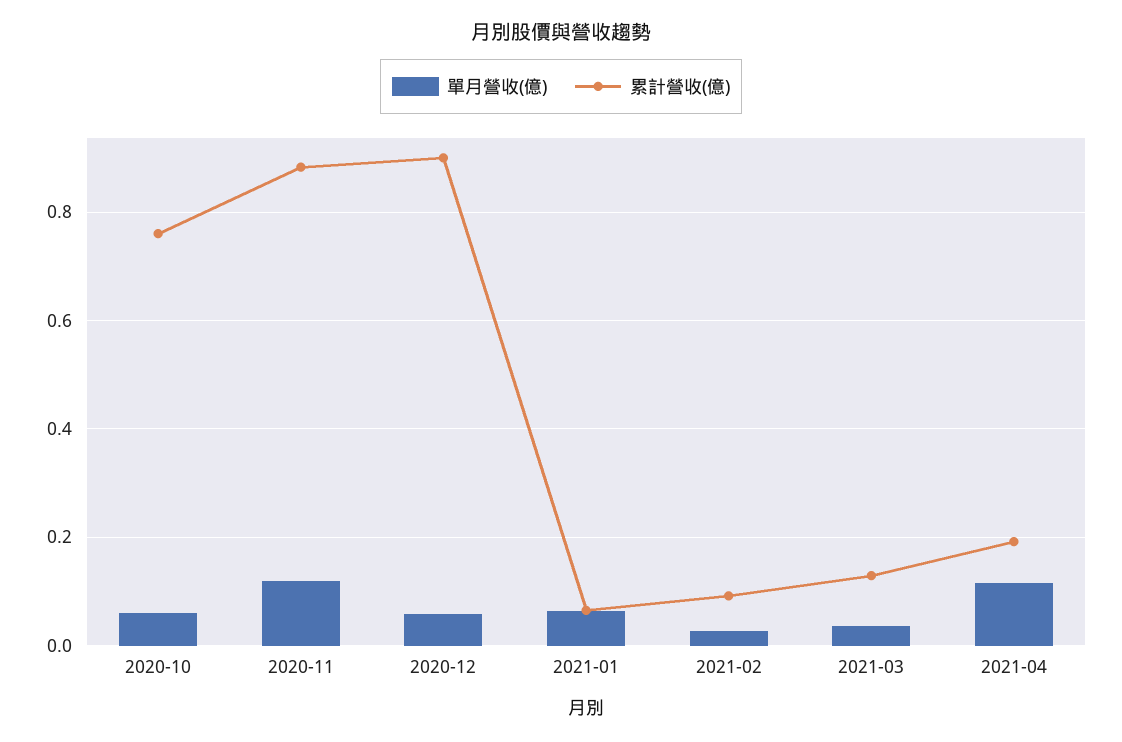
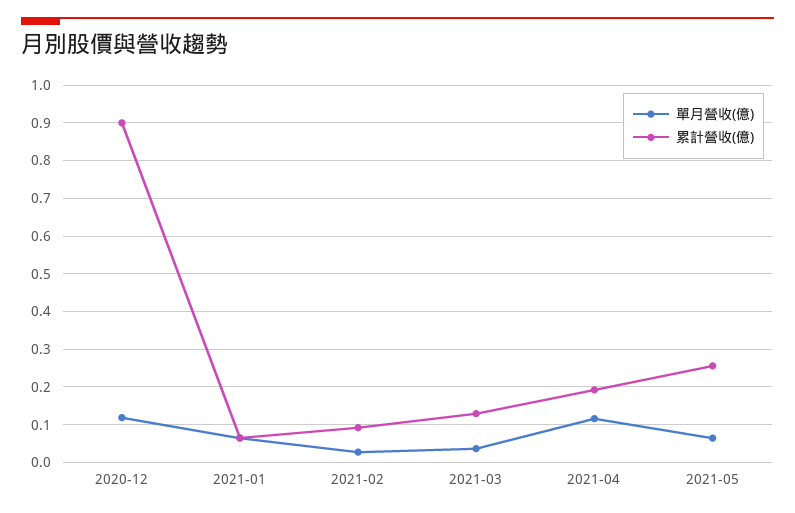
單月營收(億), 2020-10: 0.06 -> none
累計營收(億), 2020-10: 0.76 -> none
單月營收(億), 2020-11: 0.12 -> none
累計營收(億), 2020-11: 0.88 -> none
單月營收(億), 2020-12: 0.06 -> 0.12
單月營收(億), 2021-05: none -> 0.06
累計營收(億), 2021-05: none -> 0.26

